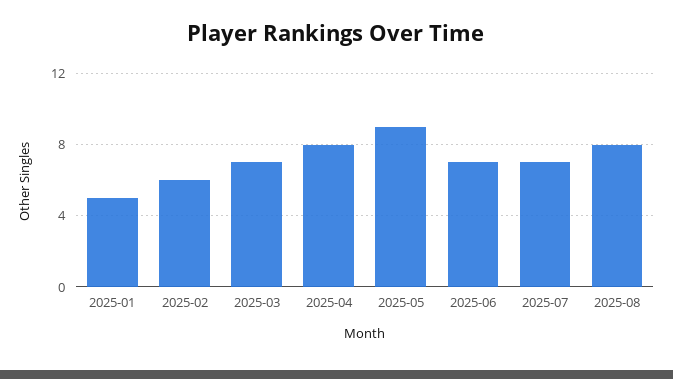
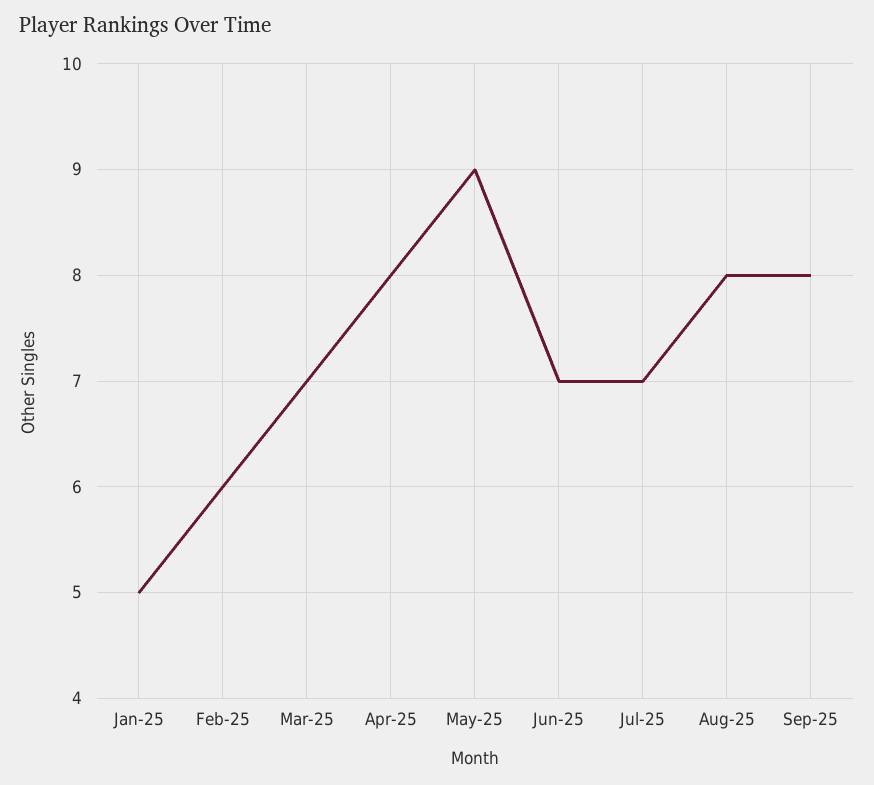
Sep-25: none -> 8

